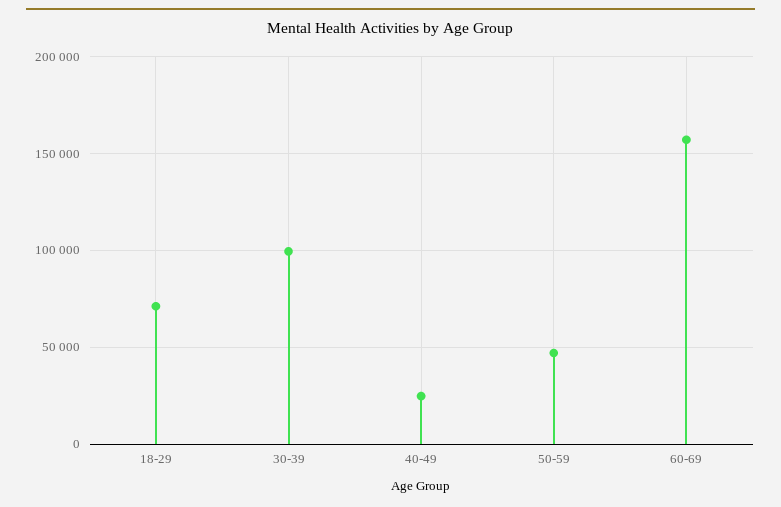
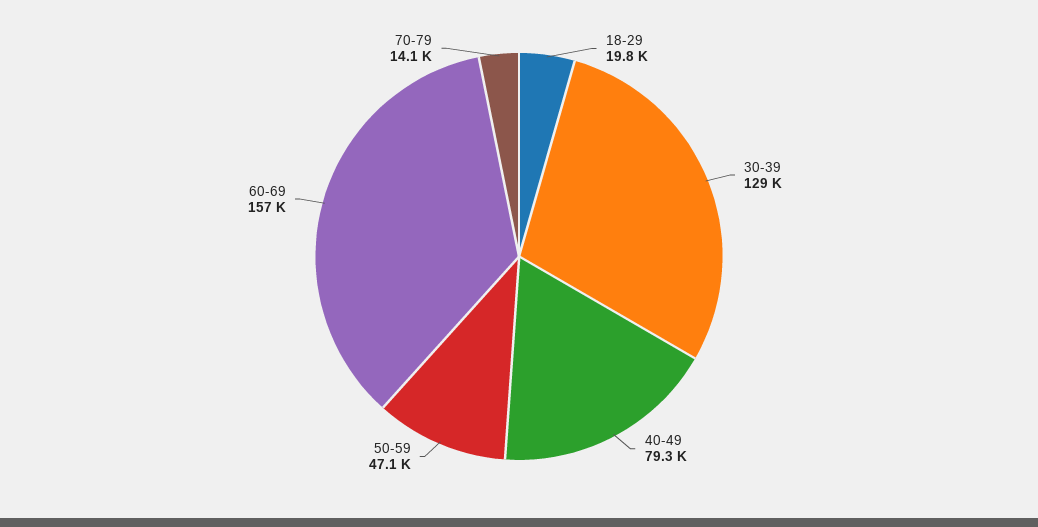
18-29: 70000 -> 19800
30-39: 100000 -> 129000
40-49: 25000 -> 79300
70-79: none -> 14100

